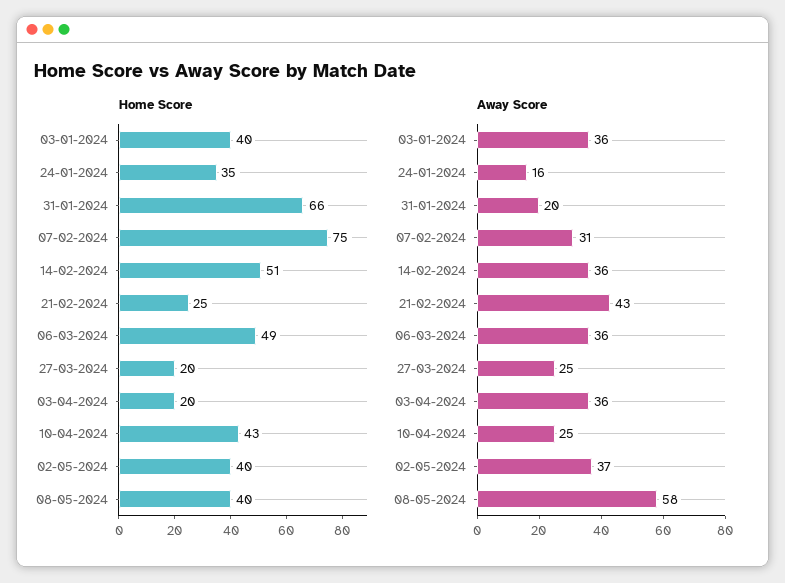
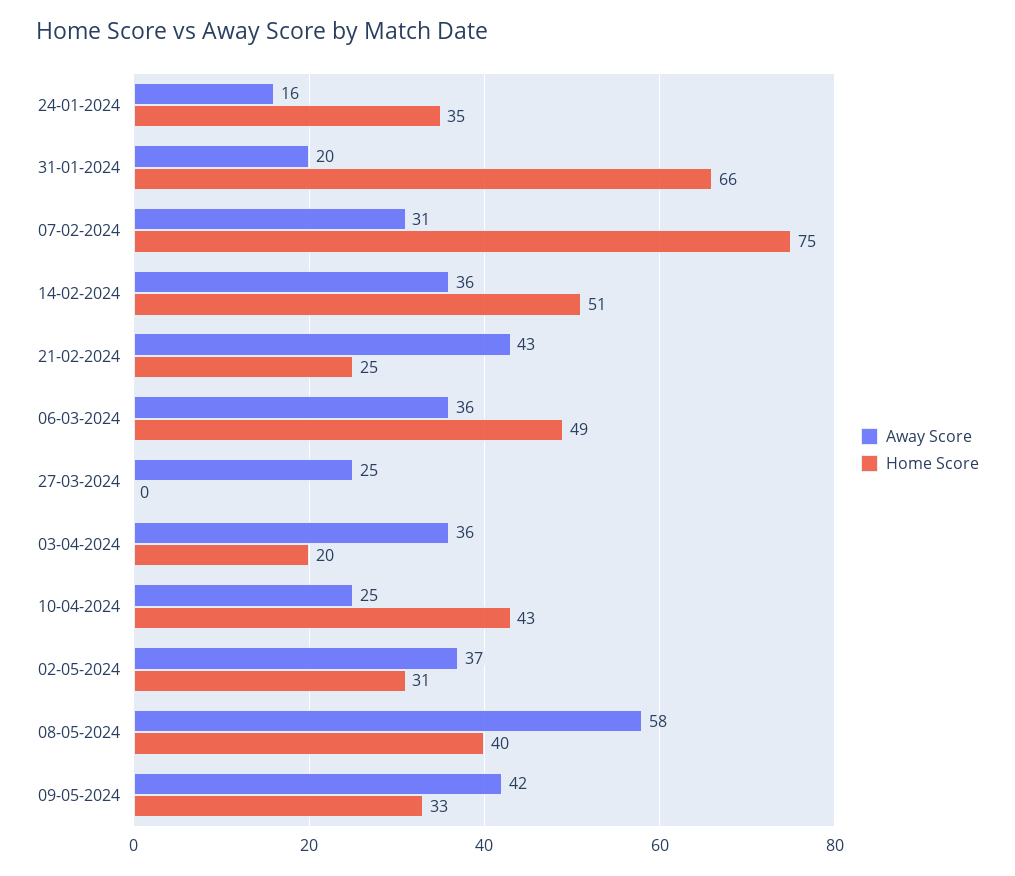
Home Score, 03-01-2024: 40 -> none
Home Score, 27-03-2024: 20 -> 0
Home Score, 02-05-2024: 40 -> 31
Away Score, 03-01-2024: 36 -> none
Away Score, 09-05-2024: none -> 42
Home Score, 09-05-2024: none -> 33

